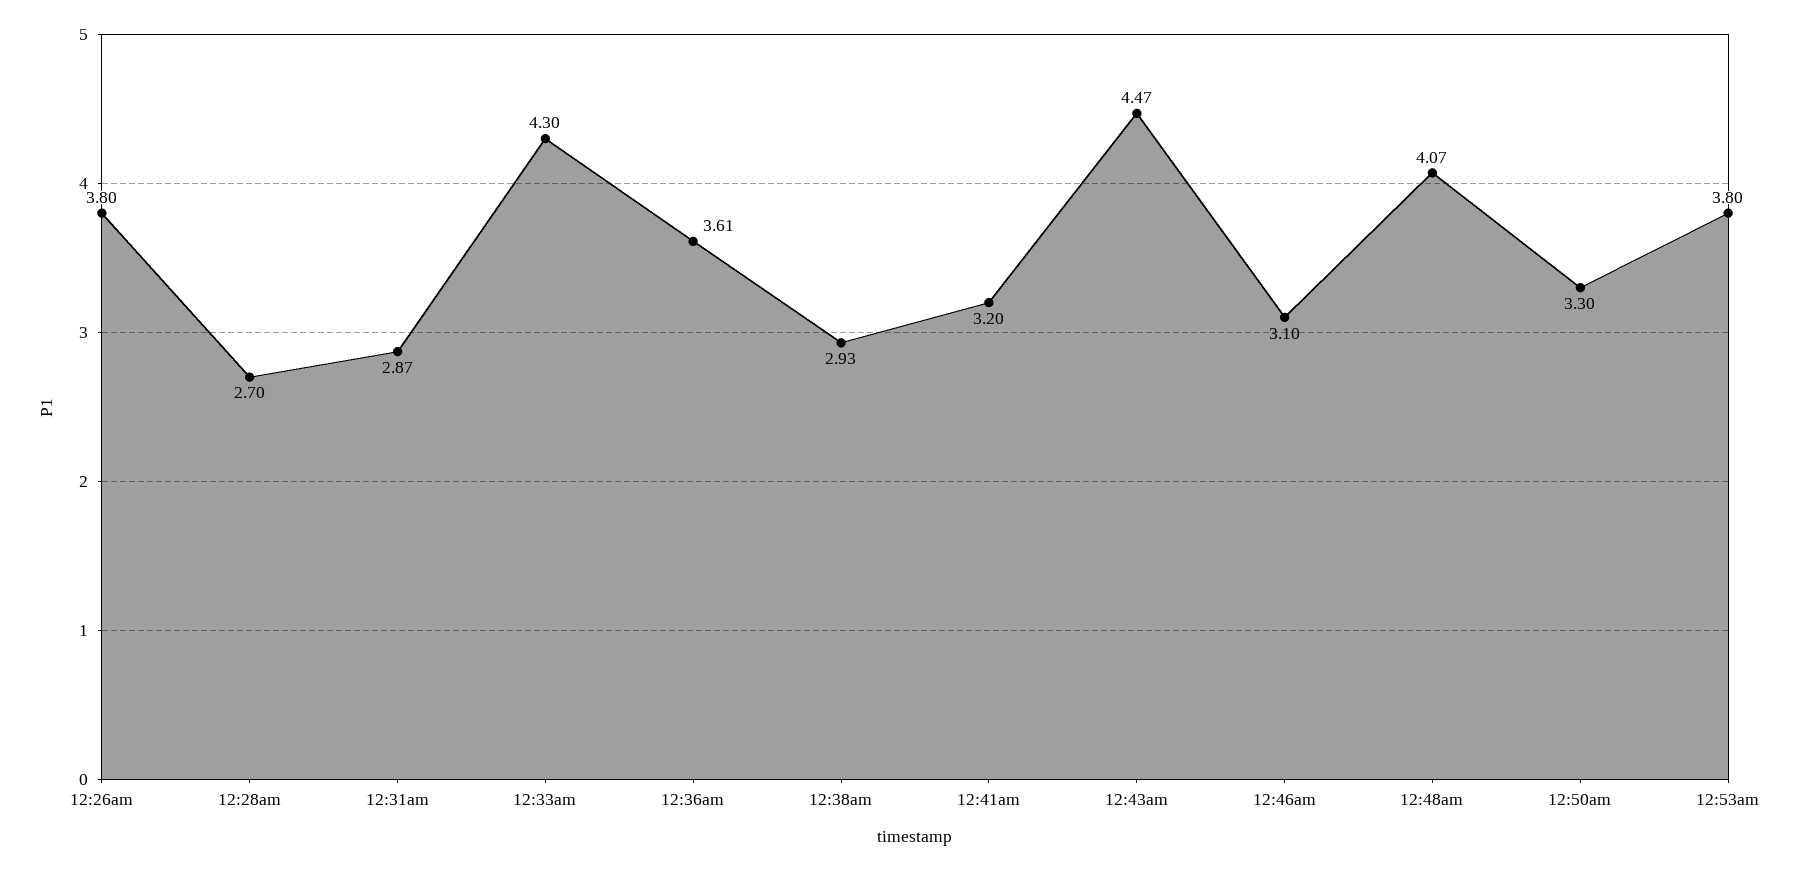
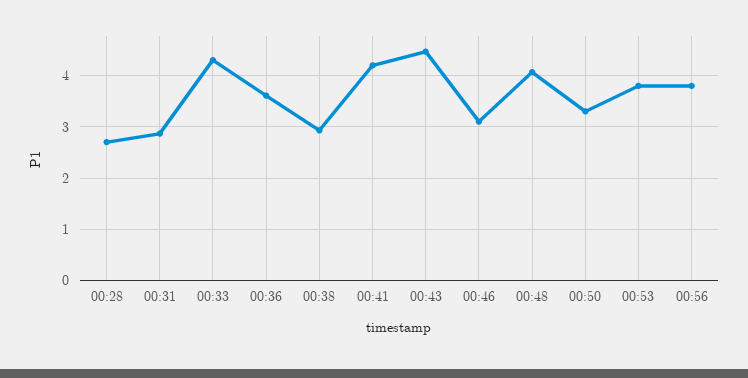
12:26am: 3.8 -> none
12:41am: 3.2 -> 4.2
00:56: none -> 3.8

